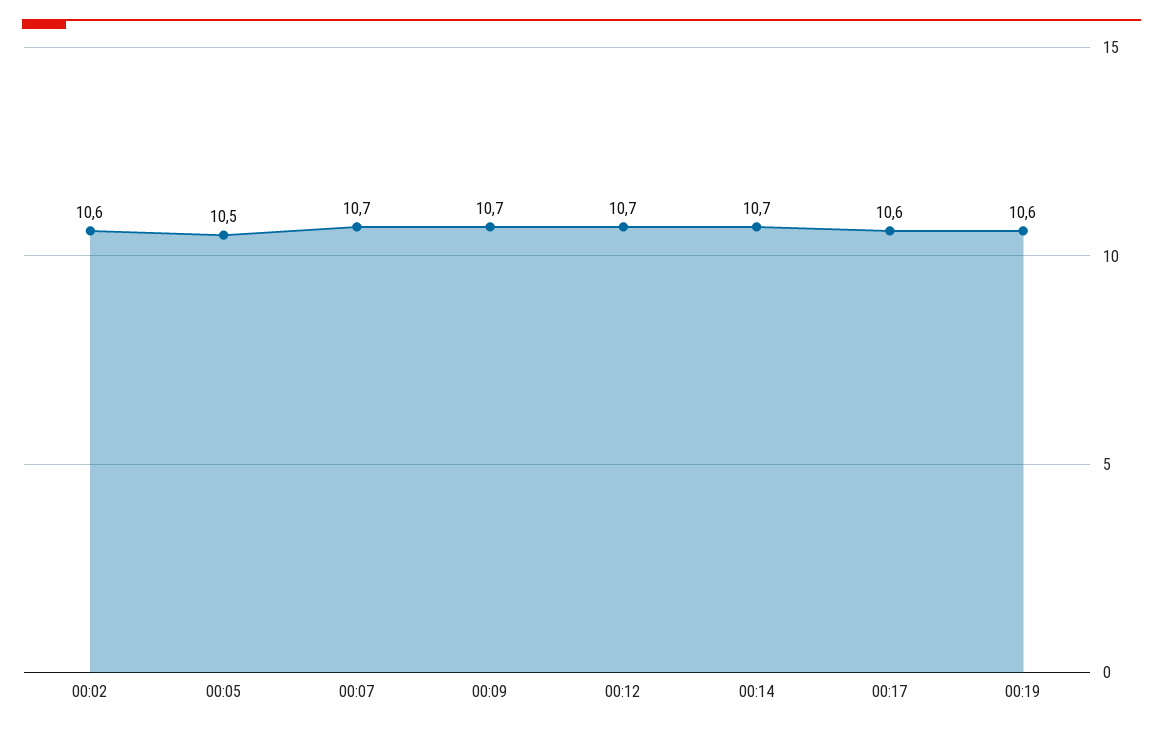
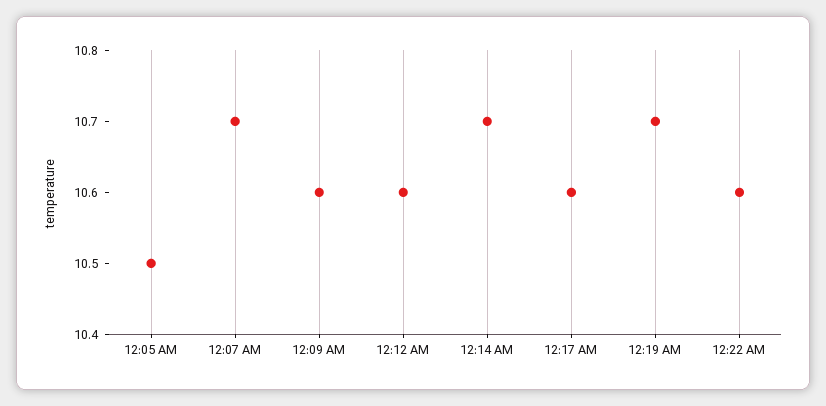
00:02: 10.6 -> none
00:09: 10.7 -> 10.6
00:12: 10.7 -> 10.6
00:19: 10.6 -> 10.7
12:22 AM: none -> 10.6

